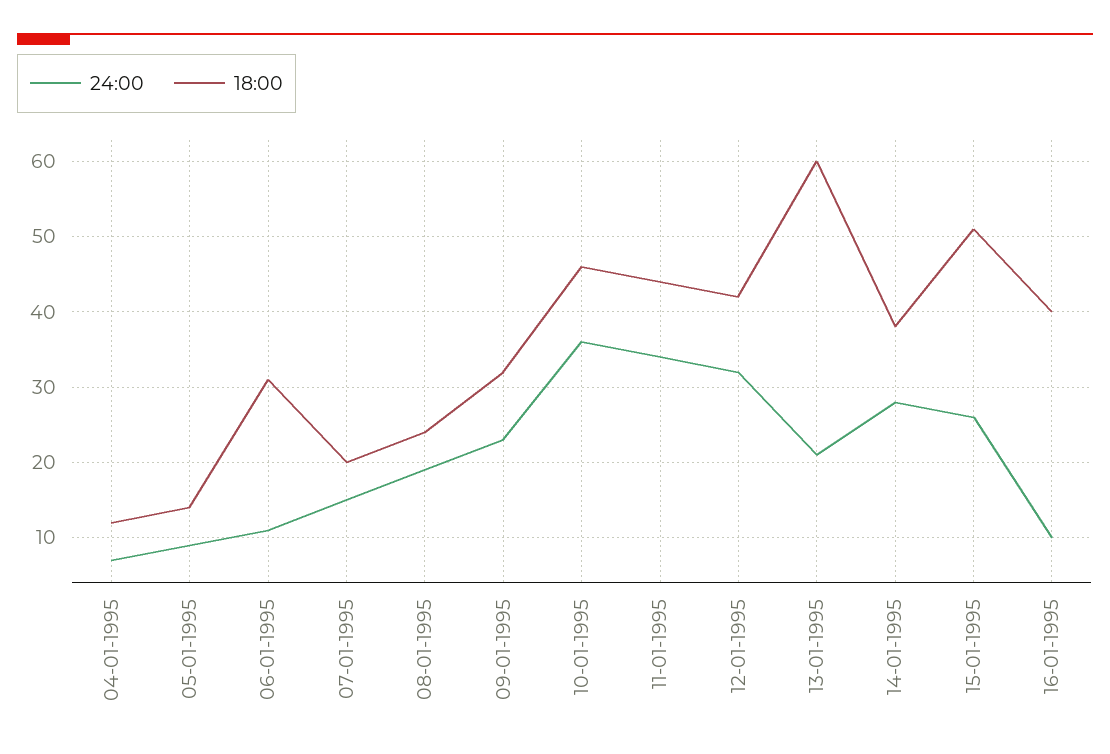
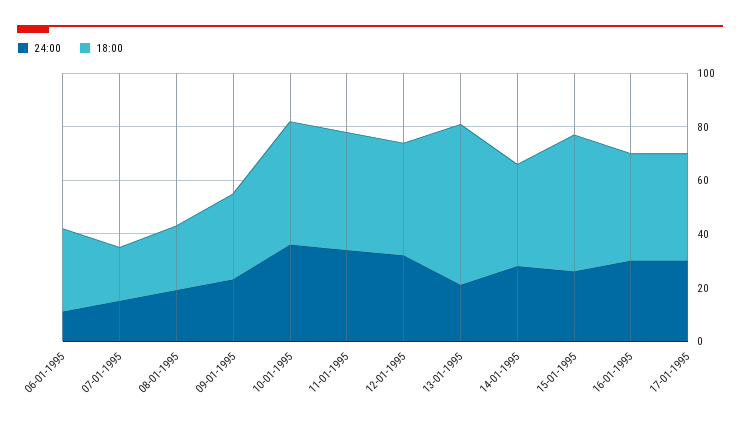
24:00, 04-01-1995: 7 -> none
18:00, 04-01-1995: 12 -> none
24:00, 05-01-1995: 9 -> none
18:00, 05-01-1995: 14 -> none
24:00, 16-01-1995: 10 -> 30
24:00, 17-01-1995: none -> 30
18:00, 17-01-1995: none -> 40

